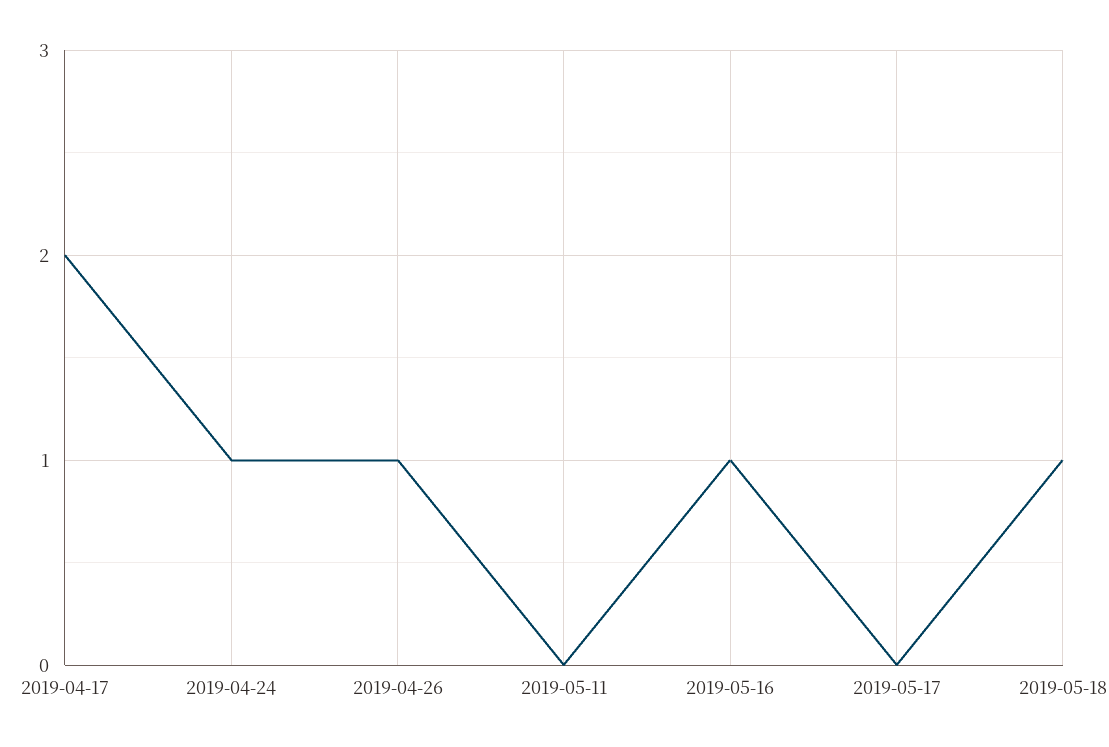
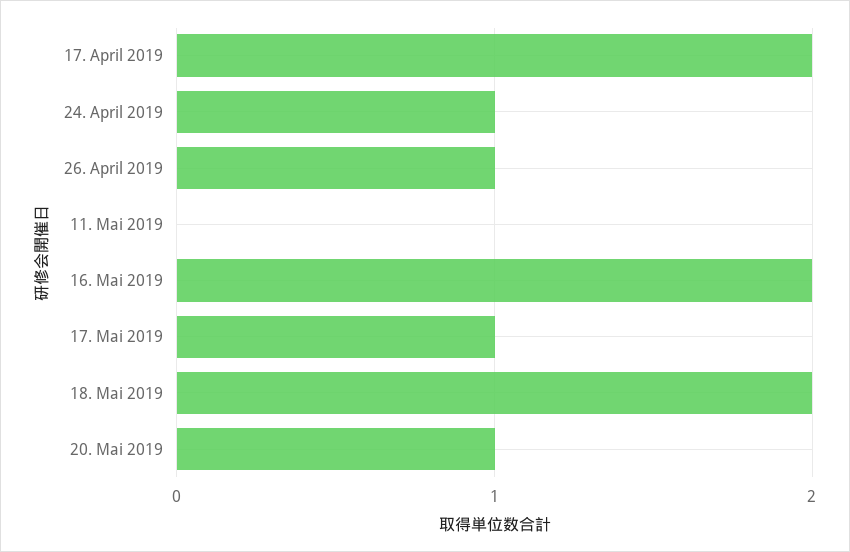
2019-05-16: 1 -> 2
2019-05-17: 0 -> 1
2019-05-18: 1 -> 2
20. Mai 2019: none -> 1

